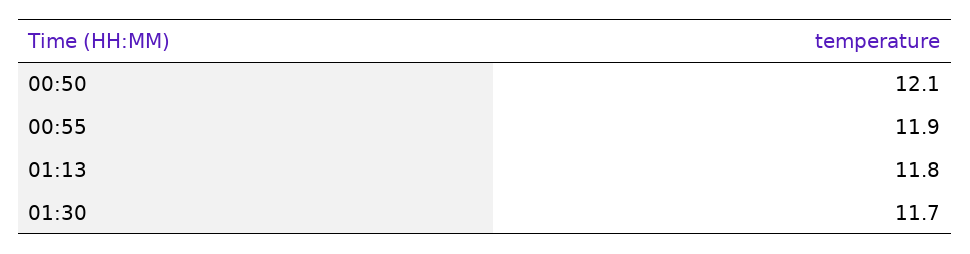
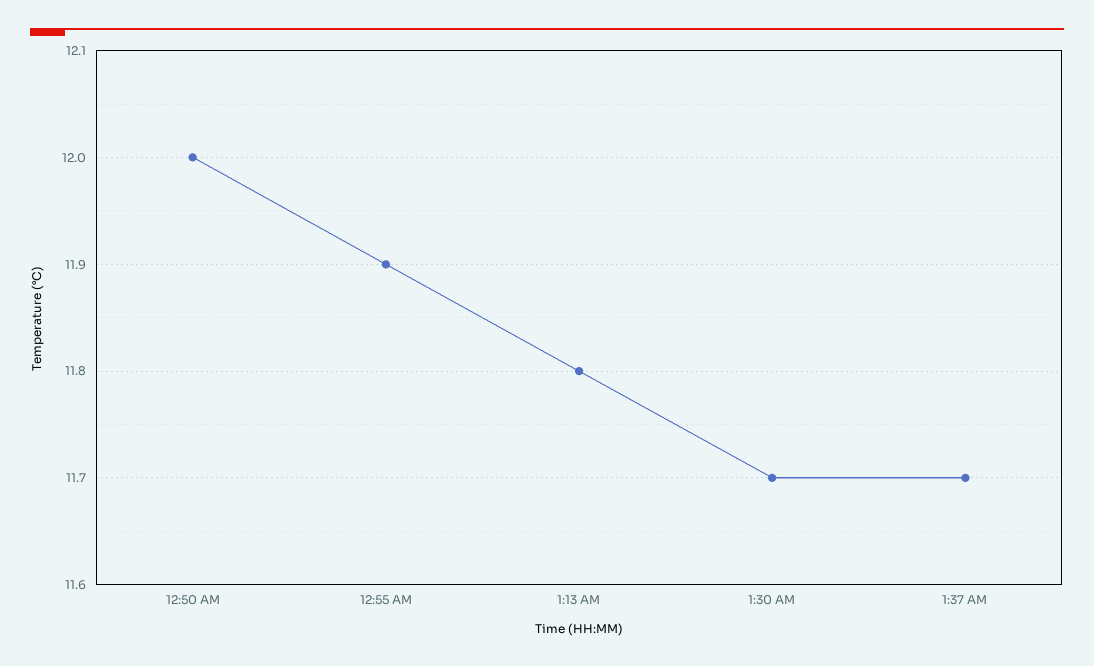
00:50: 12.1 -> 12
1:37 AM: none -> 11.7

